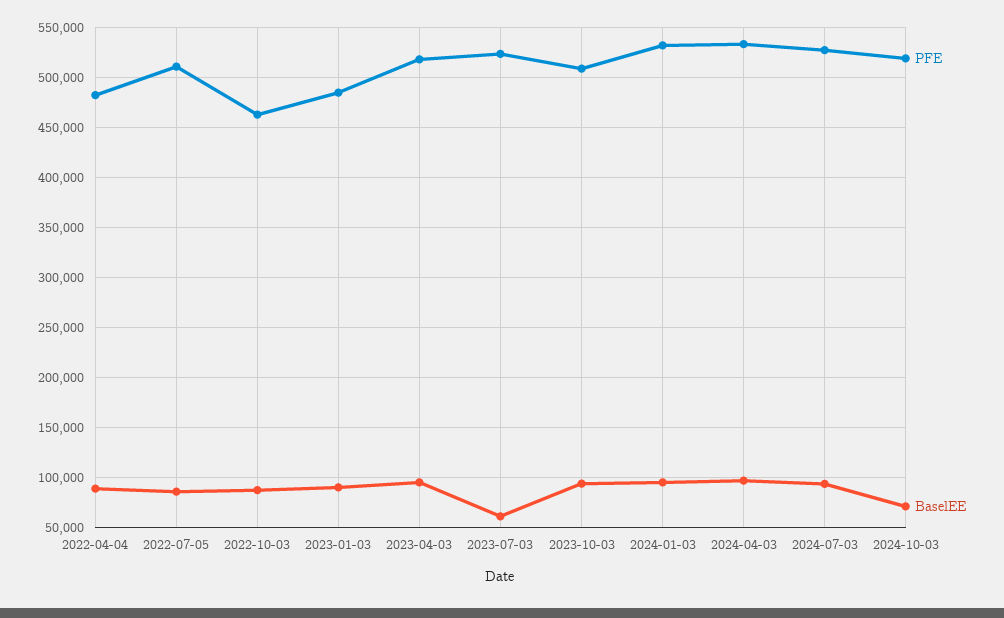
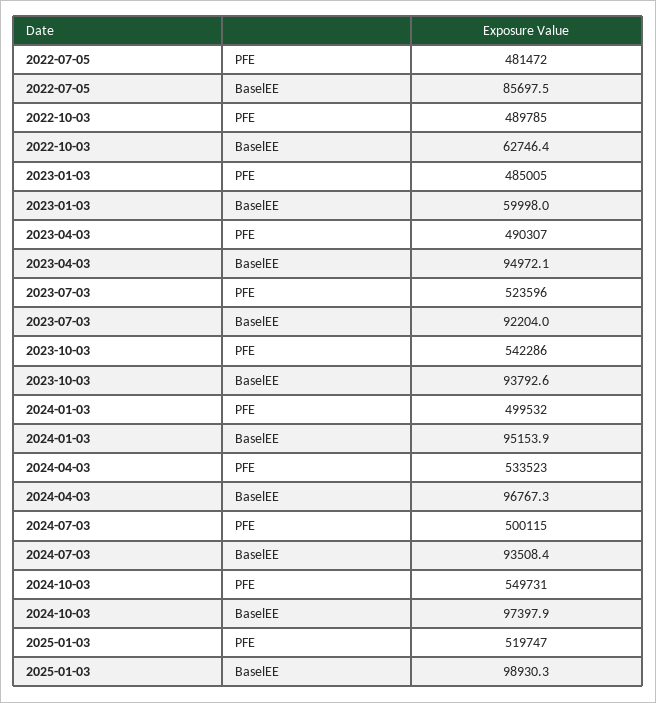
PFE, 2022-04-04: 480000 -> none
BaselEE, 2022-04-04: 90000 -> none
PFE, 2022-07-05: 510000 -> 481472
PFE, 2022-10-03: 460000 -> 489785
BaselEE, 2022-10-03: 90000 -> 62746.4
BaselEE, 2023-01-03: 90000 -> 59998
PFE, 2023-04-03: 520000 -> 490307
BaselEE, 2023-07-03: 60000 -> 92204
PFE, 2023-10-03: 510000 -> 542286
PFE, 2024-01-03: 530000 -> 499532
PFE, 2024-07-03: 530000 -> 500115
PFE, 2024-10-03: 520000 -> 549731
BaselEE, 2024-10-03: 70000 -> 97397.9
PFE, 2025-01-03: none -> 519747
BaselEE, 2025-01-03: none -> 98930.3

